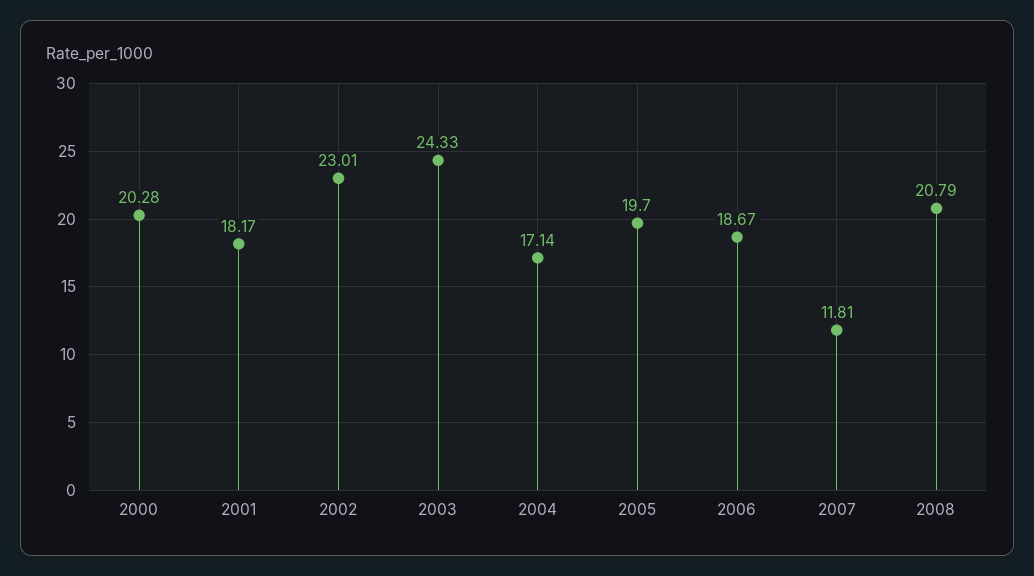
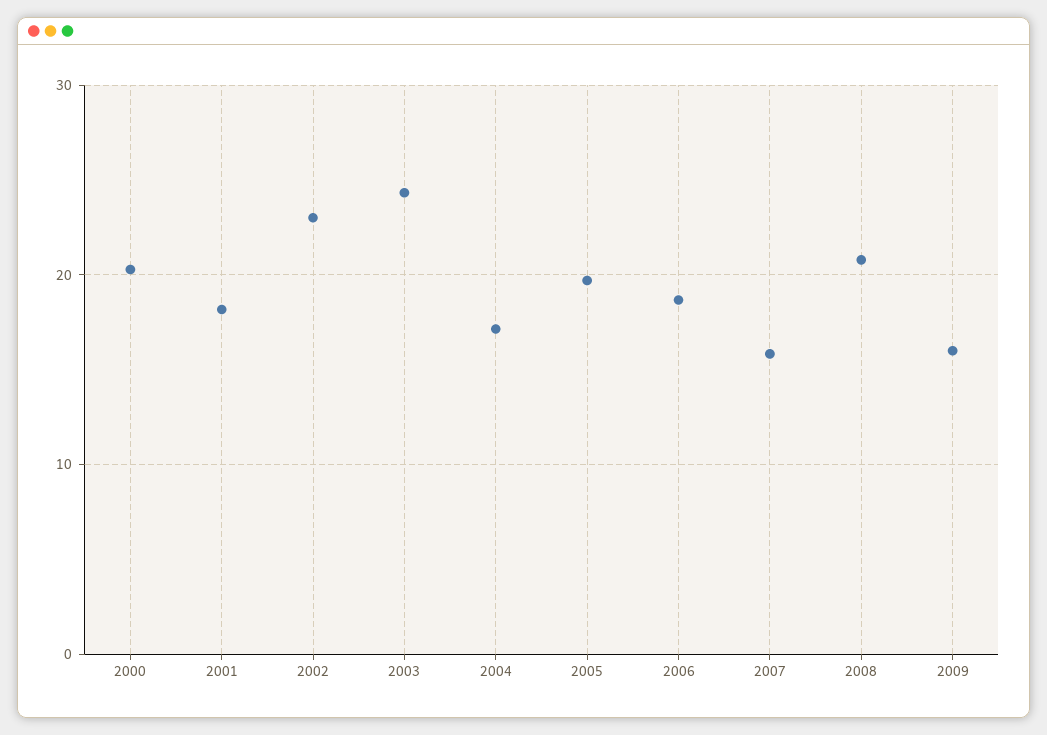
2007: 11.81 -> 16
2009: none -> 16

